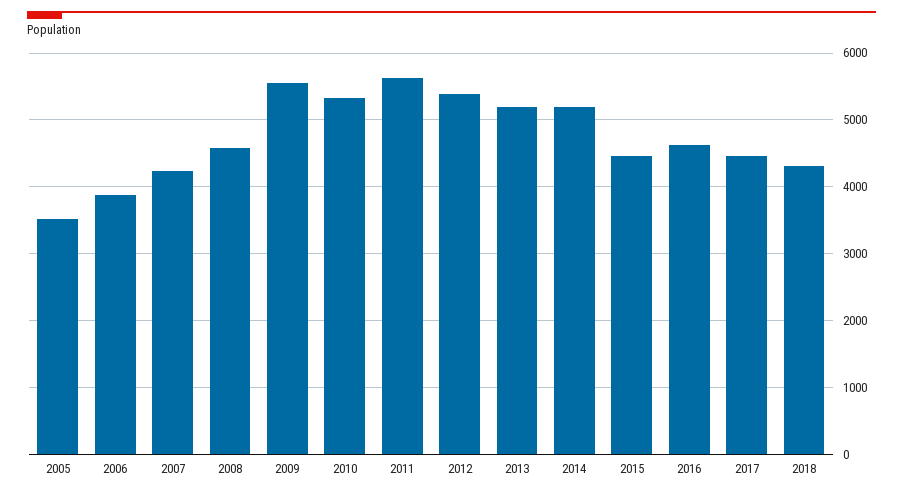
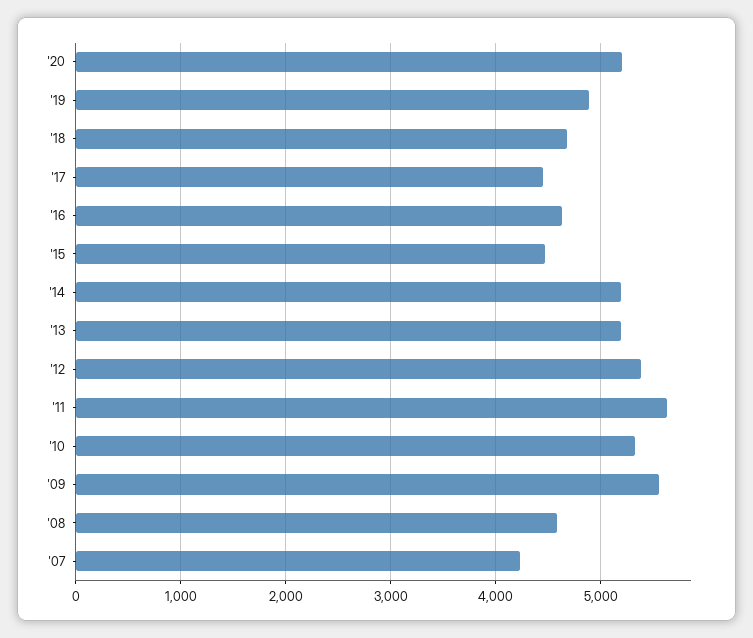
2005: 3500 -> none
2006: 3900 -> none
2018: 4300 -> 4700
'20: none -> 5200
'19: none -> 4900

